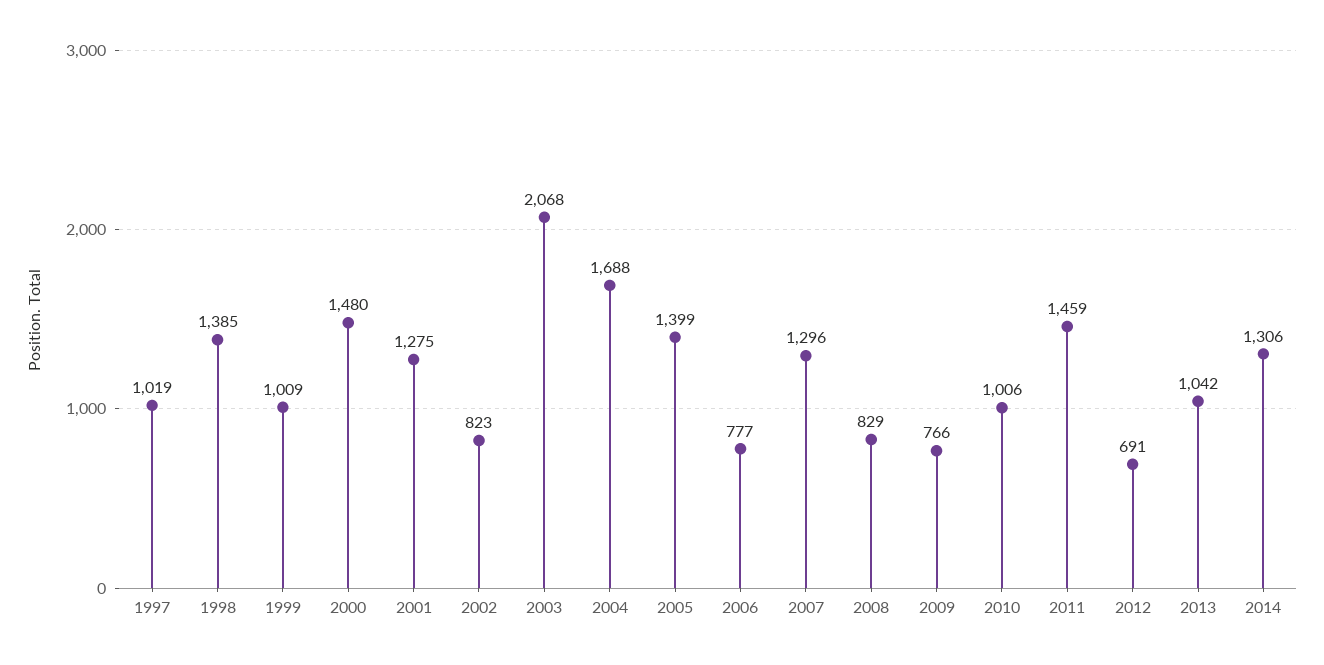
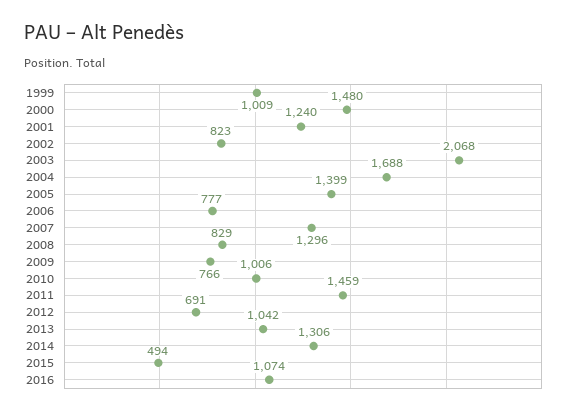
1997: 1019 -> none
1998: 1385 -> none
2001: 1275 -> 1240
2015: none -> 494
2016: none -> 1074

